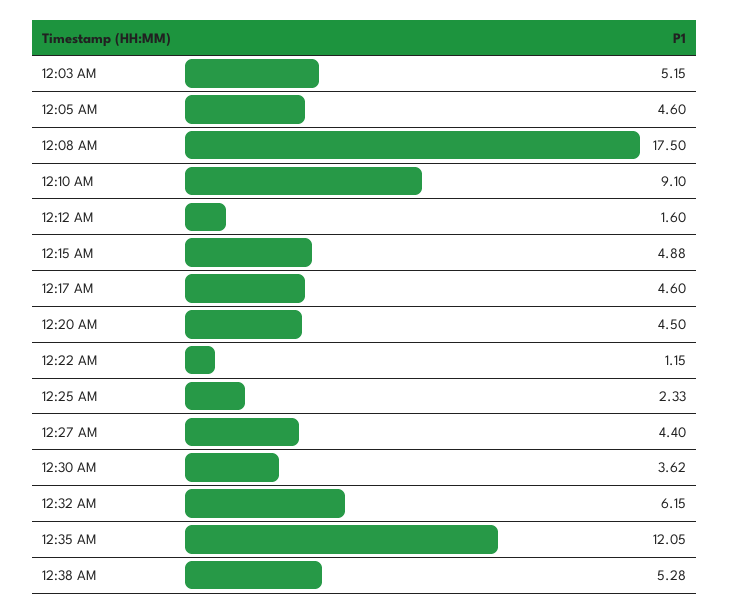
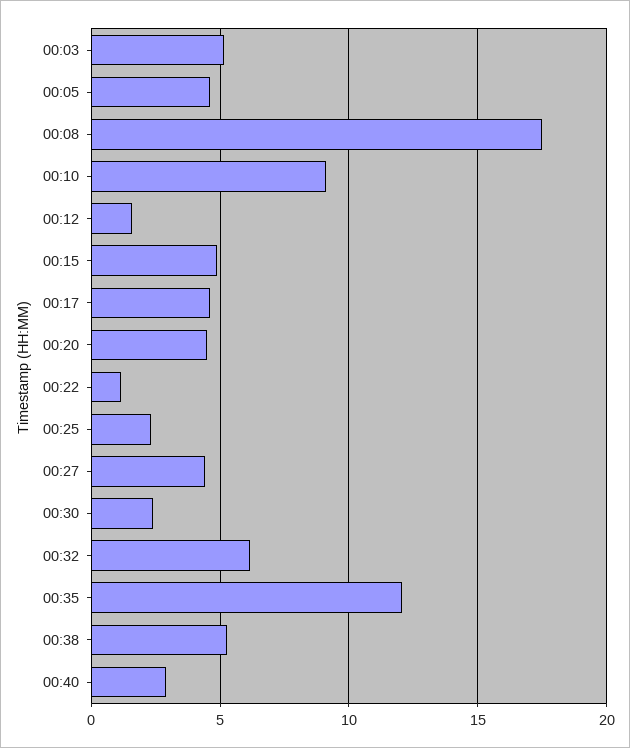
12:30 AM: 3.62 -> 2.5
00:40: none -> 3

